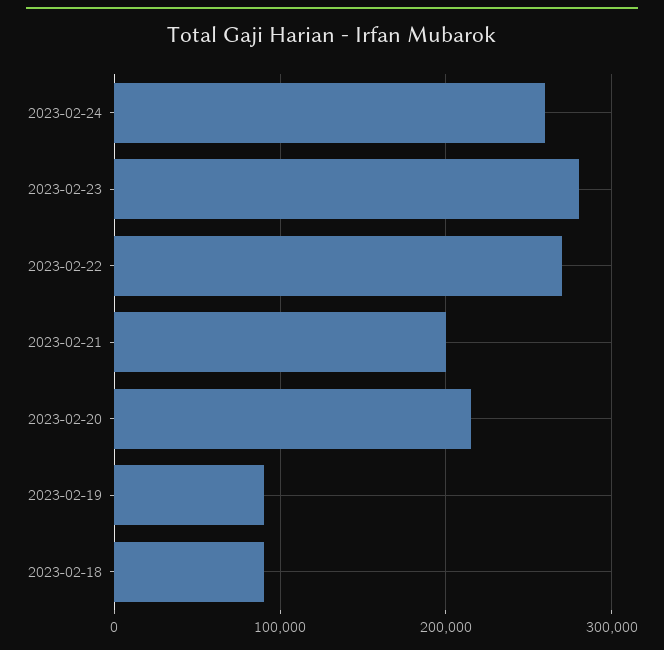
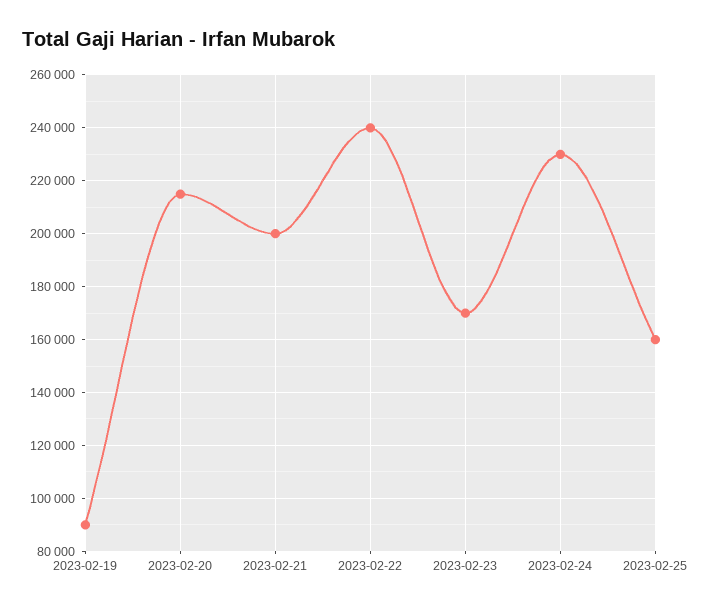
2023-02-24: 260000 -> 230000
2023-02-23: 280000 -> 170000
2023-02-22: 270000 -> 240000
2023-02-18: 90000 -> none
2023-02-25: none -> 160000

